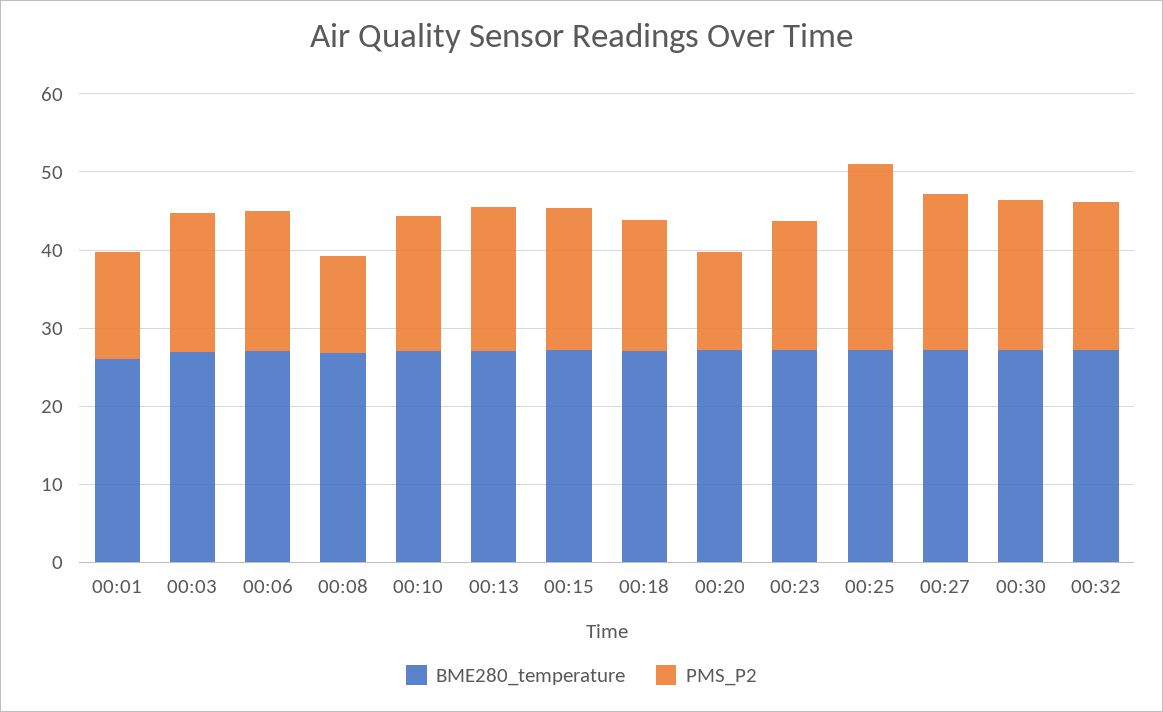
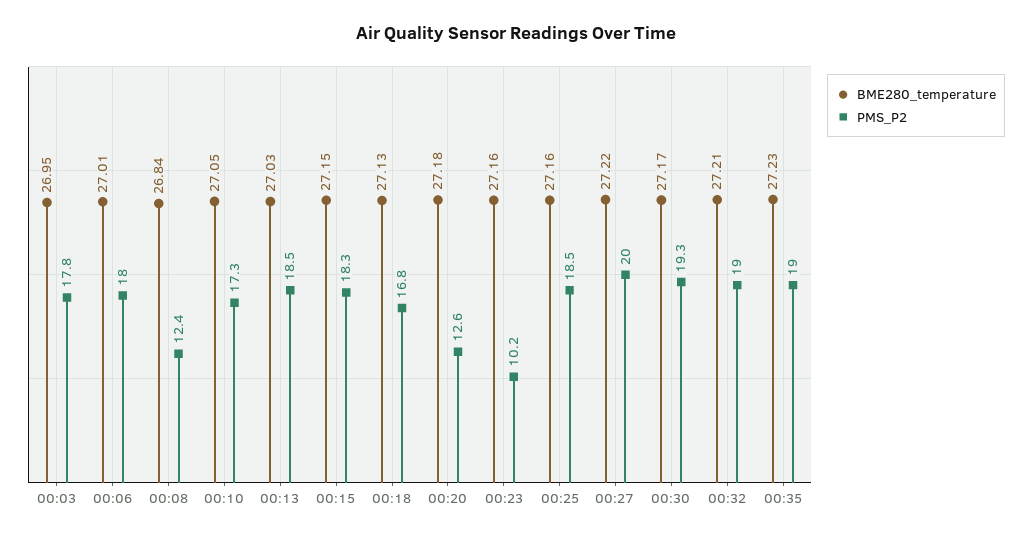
BME280_temperature, 00:01: 26 -> none
PMS_P2, 00:01: 14 -> none
PMS_P2, 00:23: 16 -> 10.2
PMS_P2, 00:25: 24 -> 18.5
BME280_temperature, 00:35: none -> 27.23
PMS_P2, 00:35: none -> 19

